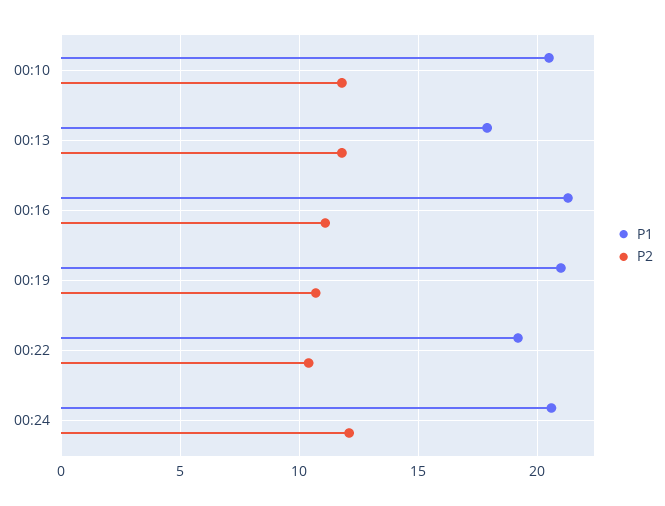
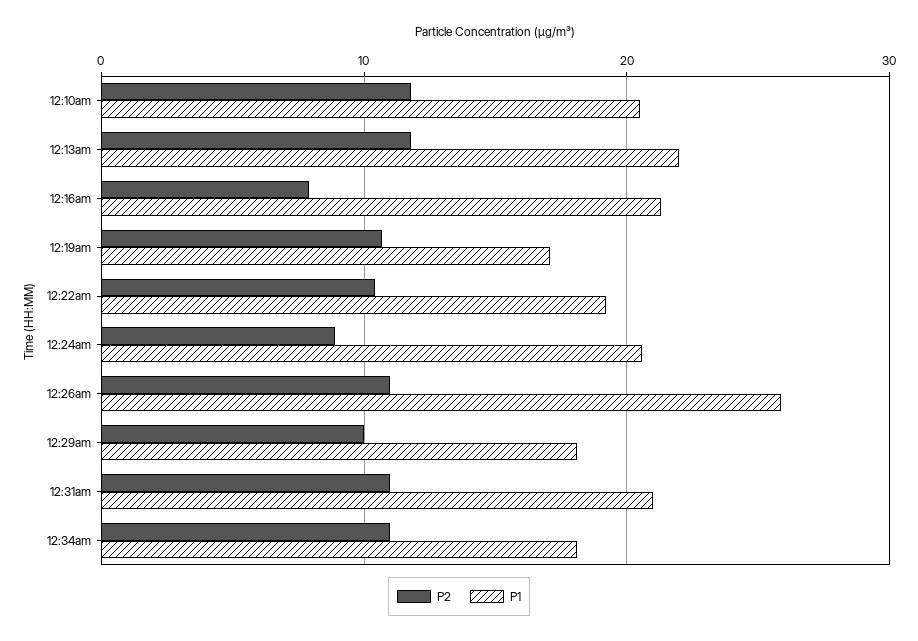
P1, 00:13: 18 -> 22
P2, 00:16: 11 -> 8
P1, 00:19: 21 -> 17
P2, 00:24: 12 -> 9
P2, 12:26am: none -> 11
P1, 12:26am: none -> 26
P2, 12:29am: none -> 10
P1, 12:29am: none -> 18
P2, 12:31am: none -> 11
P1, 12:31am: none -> 21
P2, 12:34am: none -> 11
P1, 12:34am: none -> 18

